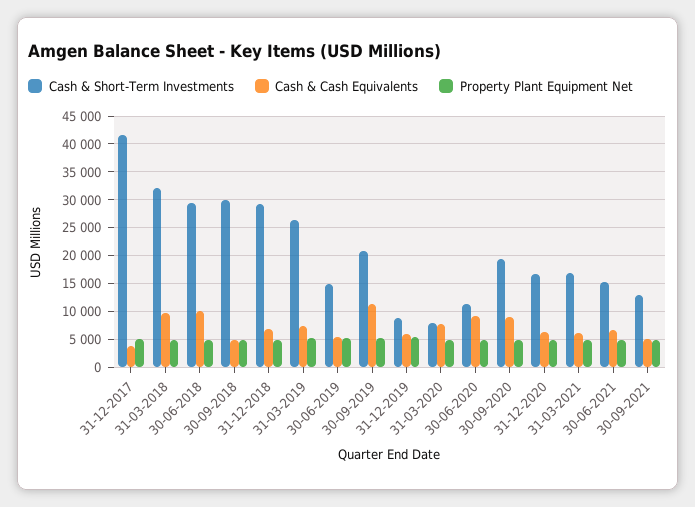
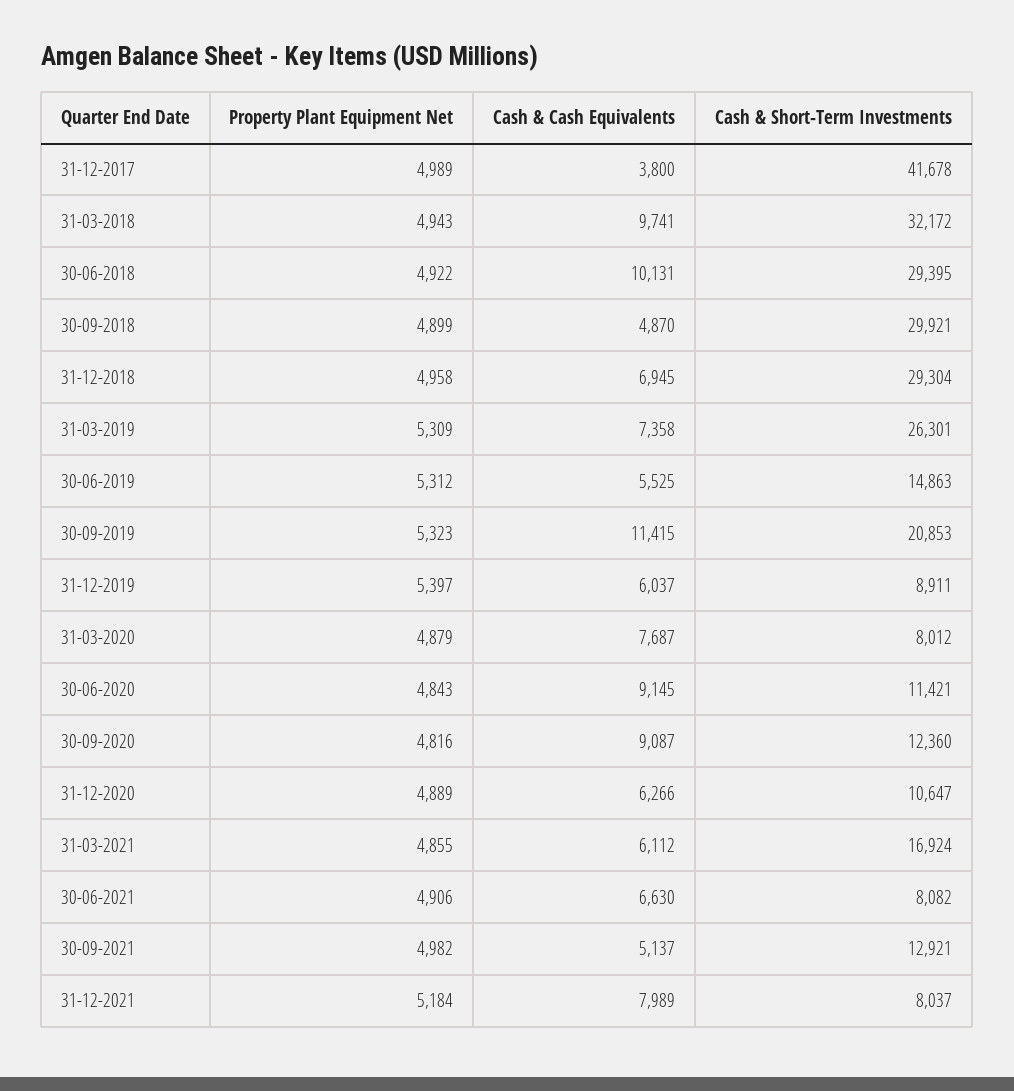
Cash & Short-Term Investments, 30-09-2020: 20000 -> 12360
Cash & Short-Term Investments, 31-12-2020: 17500 -> 10647
Cash & Short-Term Investments, 30-06-2021: 15000 -> 8082
Property Plant Equipment Net, 31-12-2021: none -> 5184
Cash & Cash Equivalents, 31-12-2021: none -> 7989
Cash & Short-Term Investments, 31-12-2021: none -> 8037

